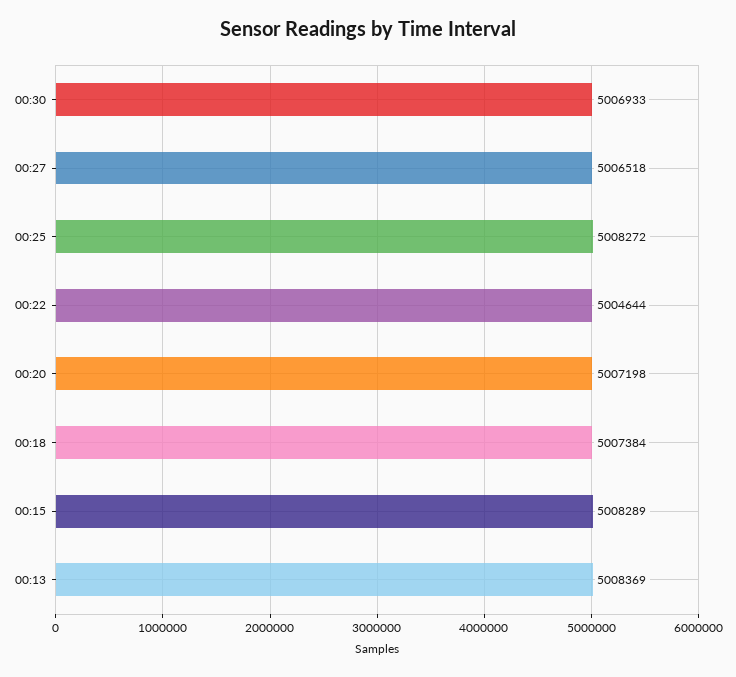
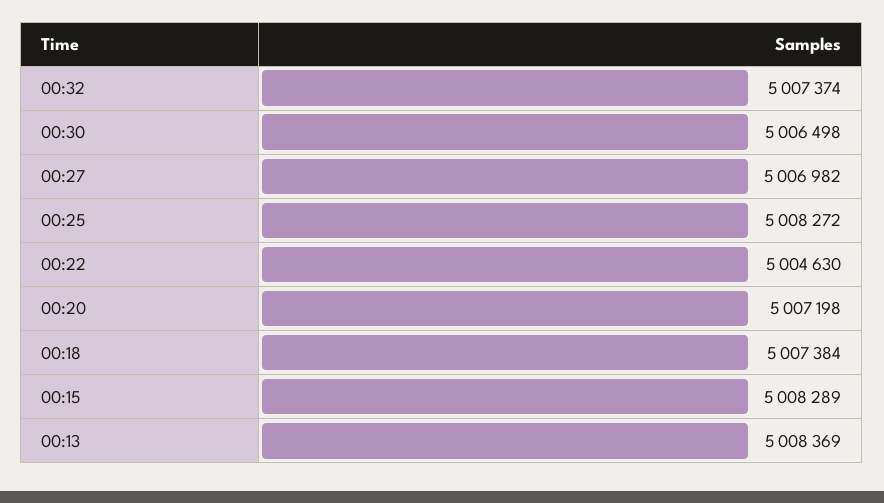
00:30: 5006933 -> 5006498
00:27: 5006518 -> 5006982
00:22: 5004644 -> 5004630
00:32: none -> 5007374

